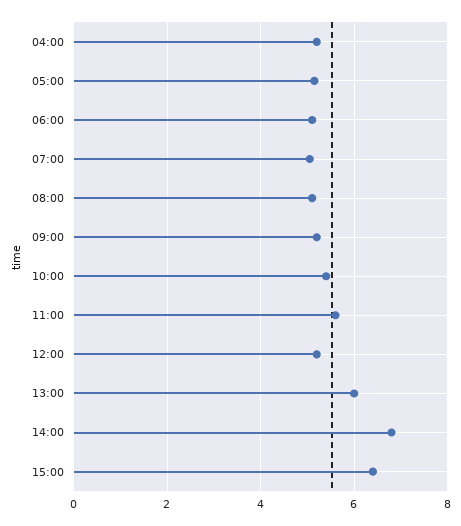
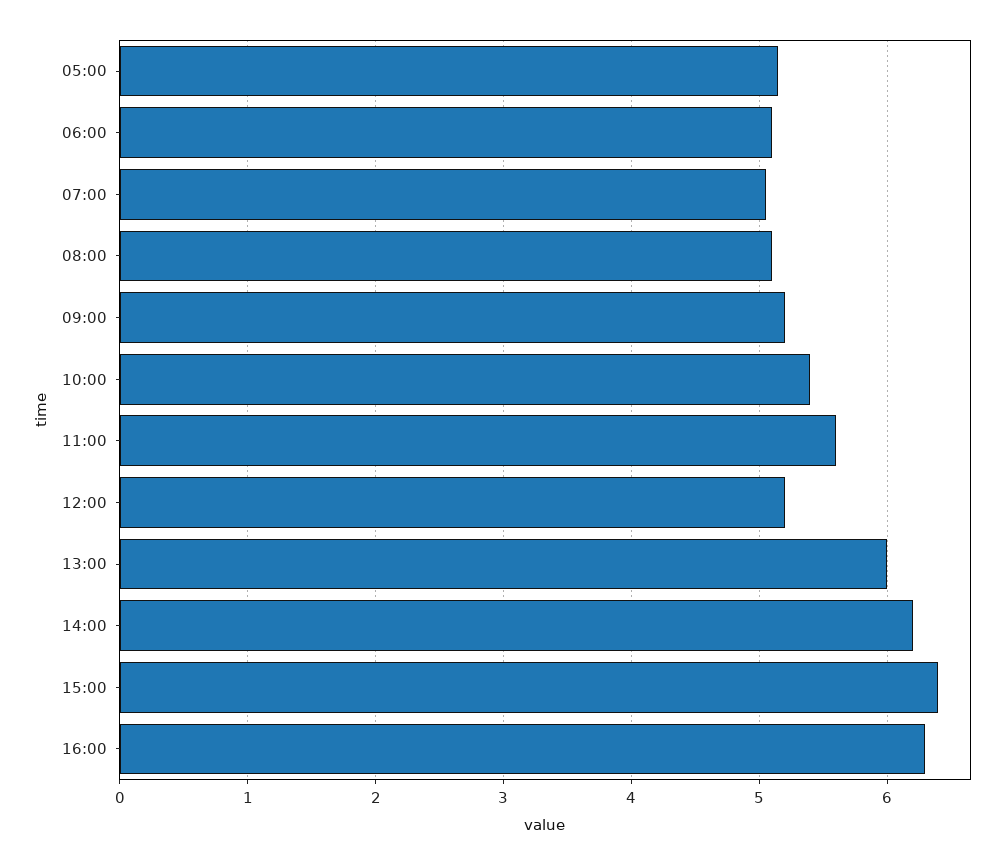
04:00: 5.2 -> none
14:00: 6.8 -> 6.2
16:00: none -> 6.3

